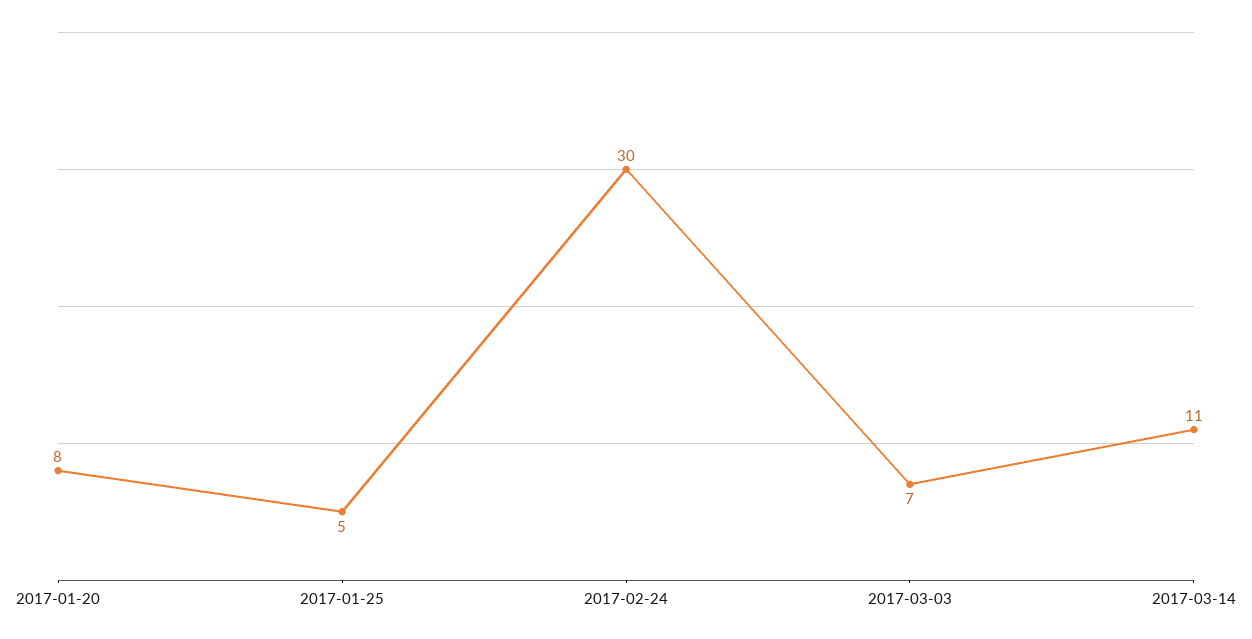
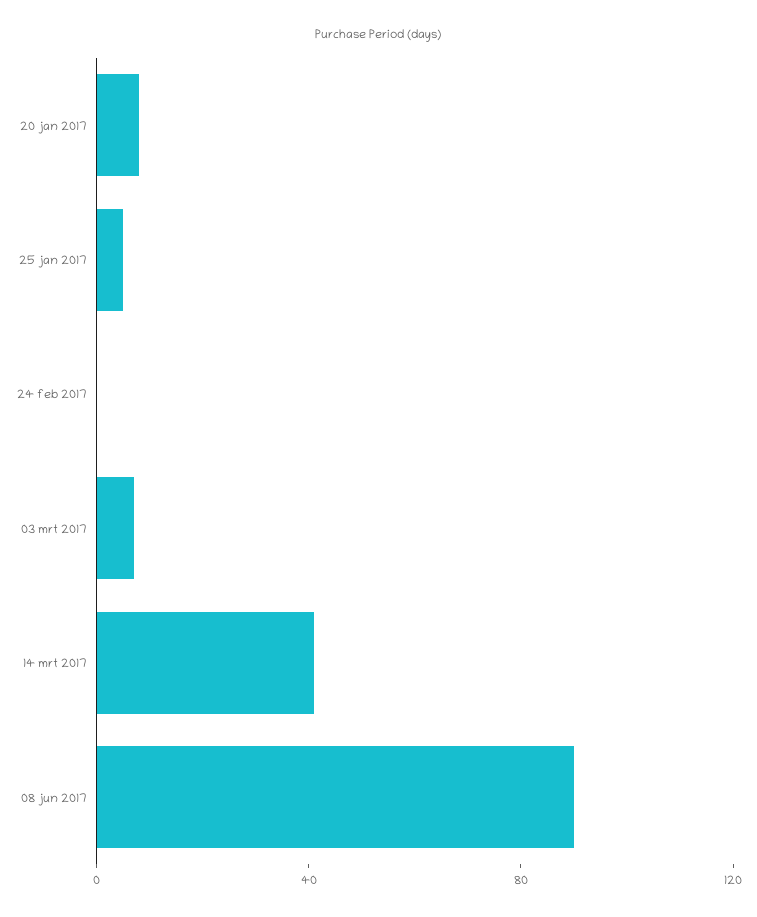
2017-02-24: 30 -> 0
2017-03-14: 11 -> 40
08 jun 2017: none -> 90

